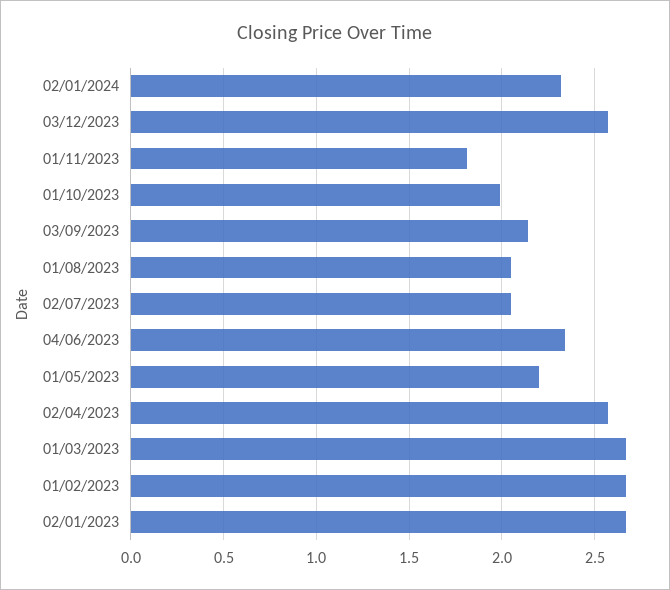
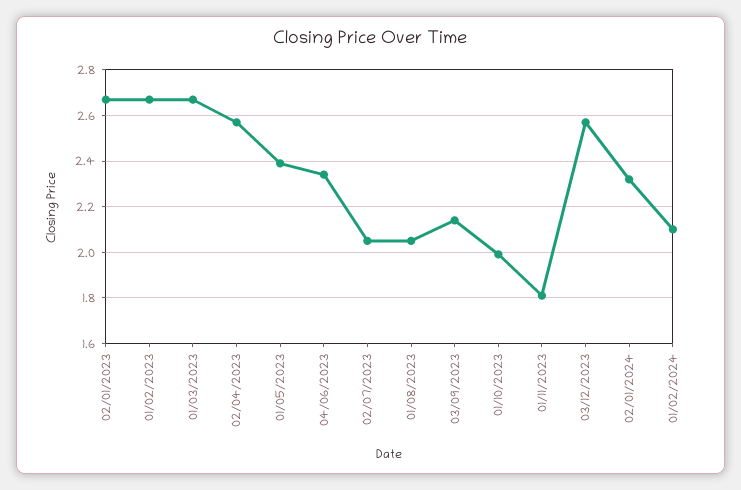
01/05/2023: 2.2 -> 2.4
01/02/2024: none -> 2.1

